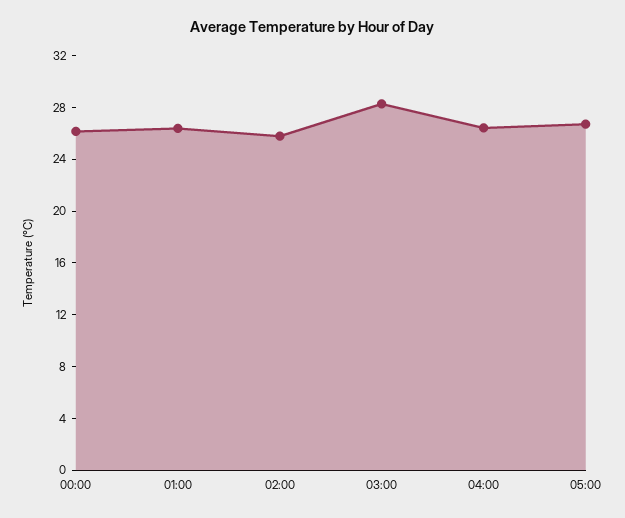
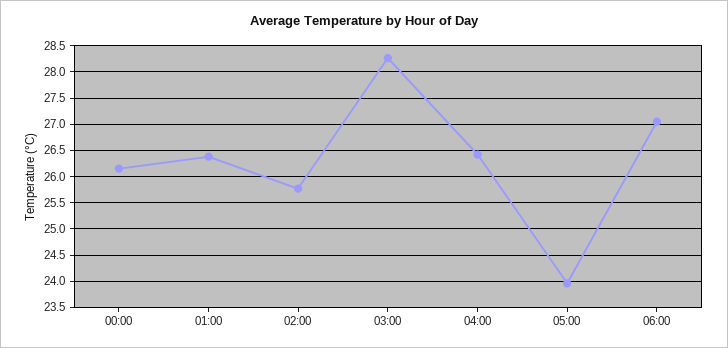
05:00: 27 -> 24
06:00: none -> 27

